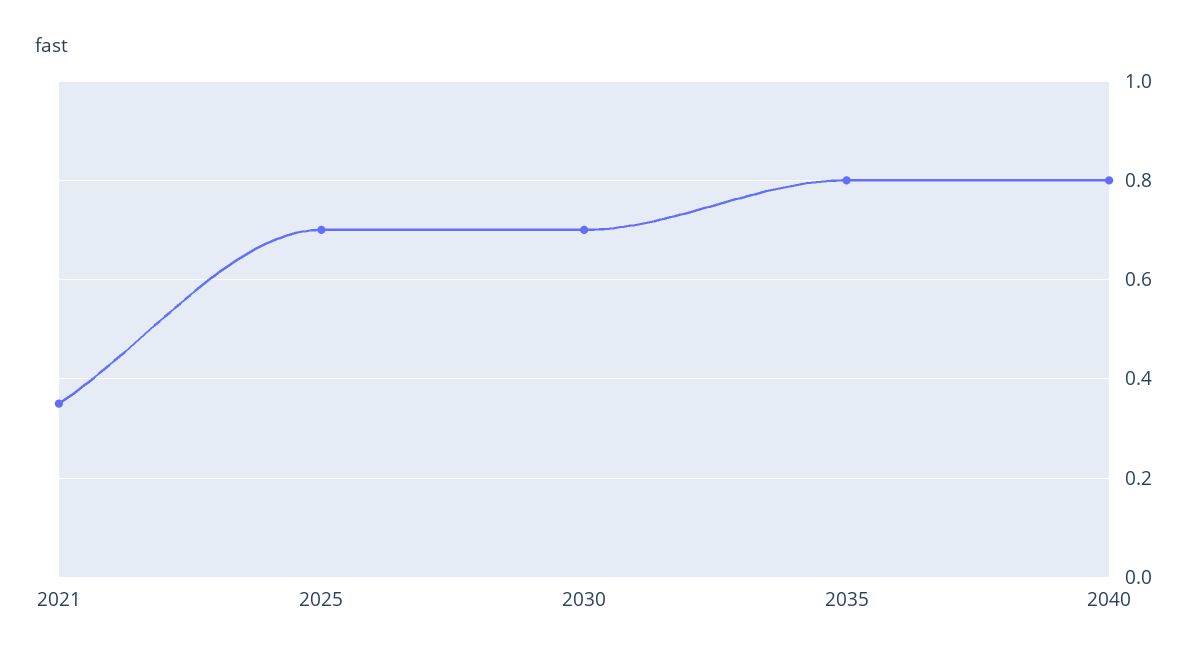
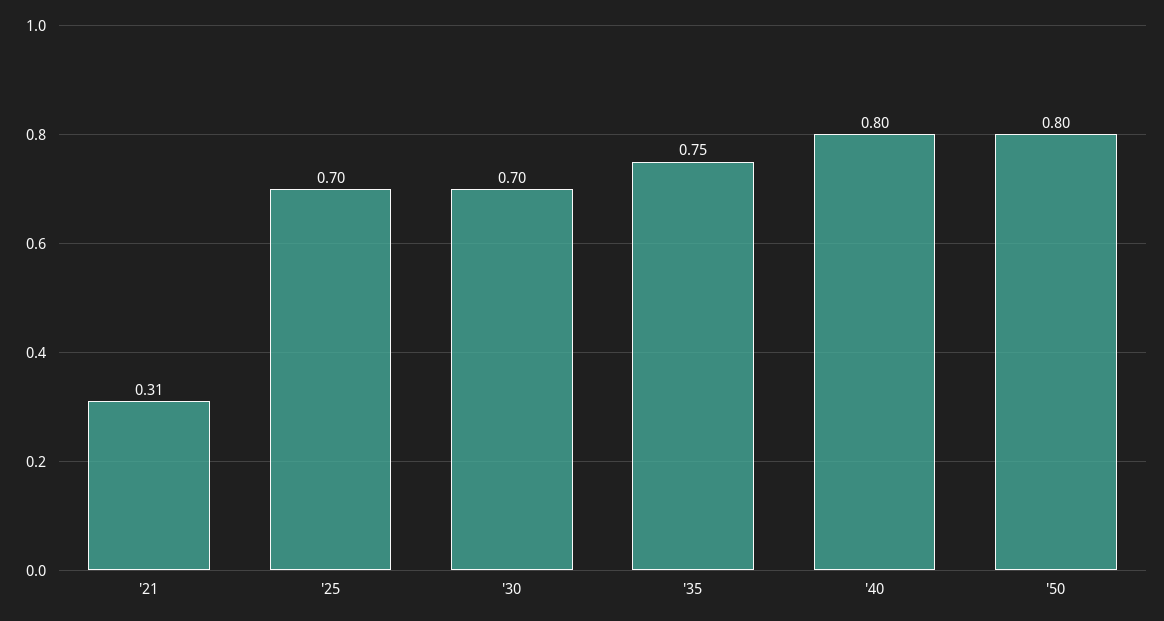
2021: 0.35 -> 0.31
2035: 0.8 -> 0.75
'50: none -> 0.8

